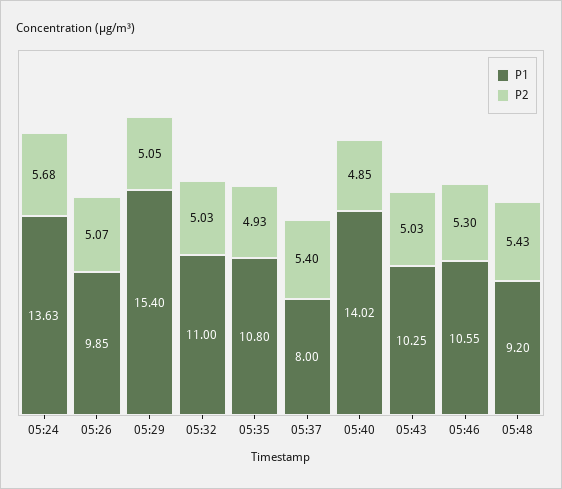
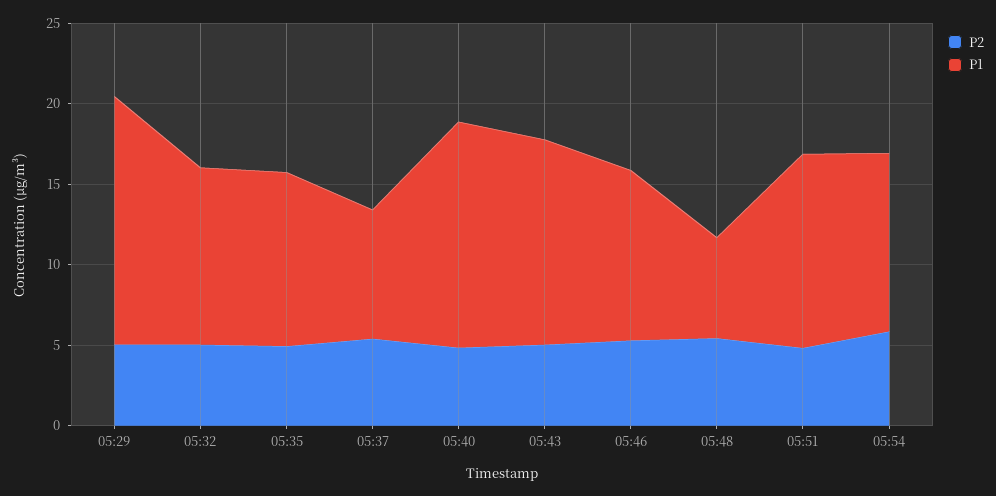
P1, 05:24: 13.63 -> none
P2, 05:24: 5.68 -> none
P1, 05:26: 9.85 -> none
P2, 05:26: 5.07 -> none
P1, 05:43: 10.25 -> 13
P1, 05:48: 9.2 -> 6
P2, 05:51: none -> 5
P1, 05:51: none -> 12
P2, 05:54: none -> 6
P1, 05:54: none -> 11

